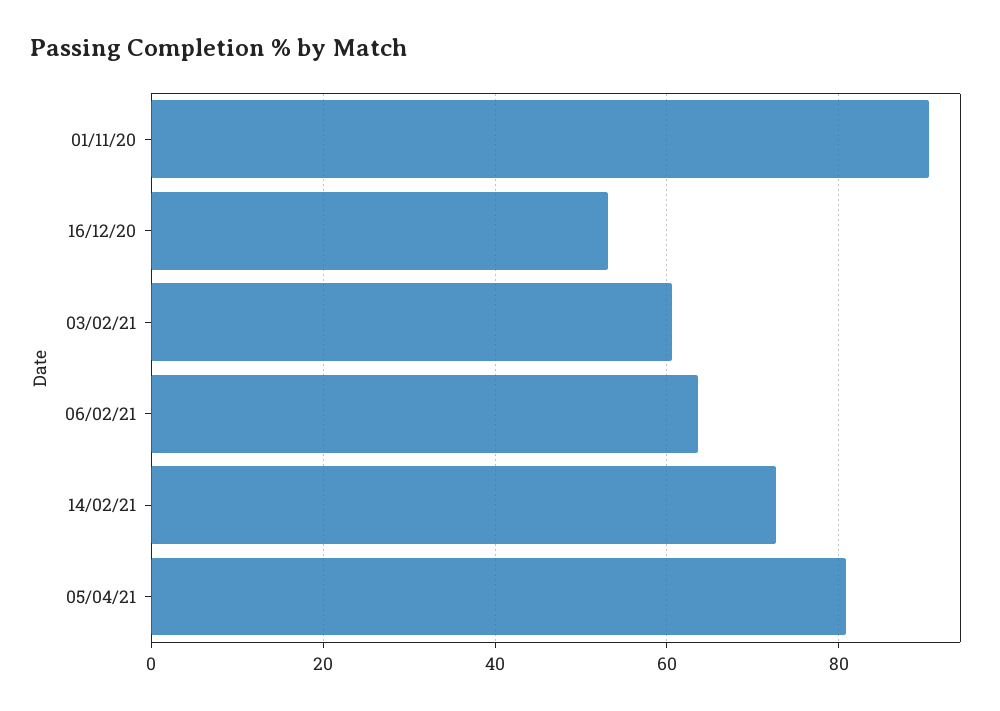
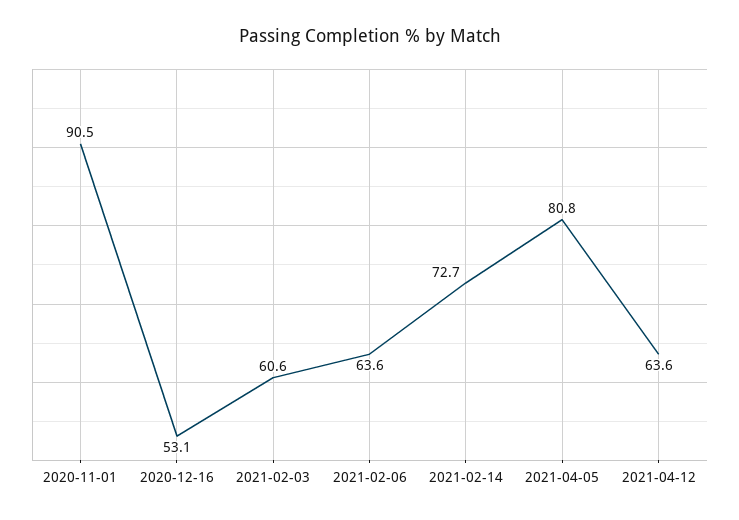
2021-04-12: none -> 63.6

